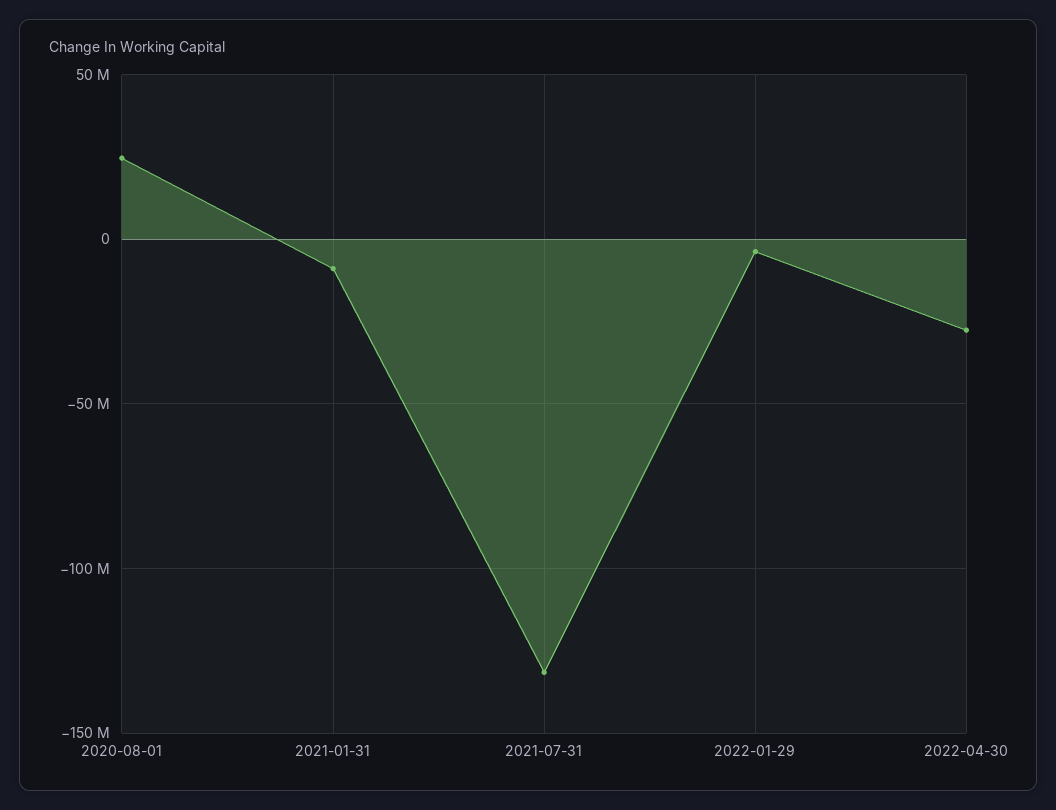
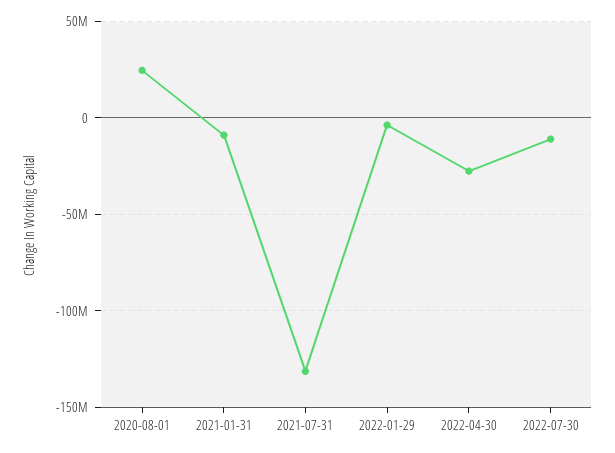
2022-07-30: none -> -10000000

